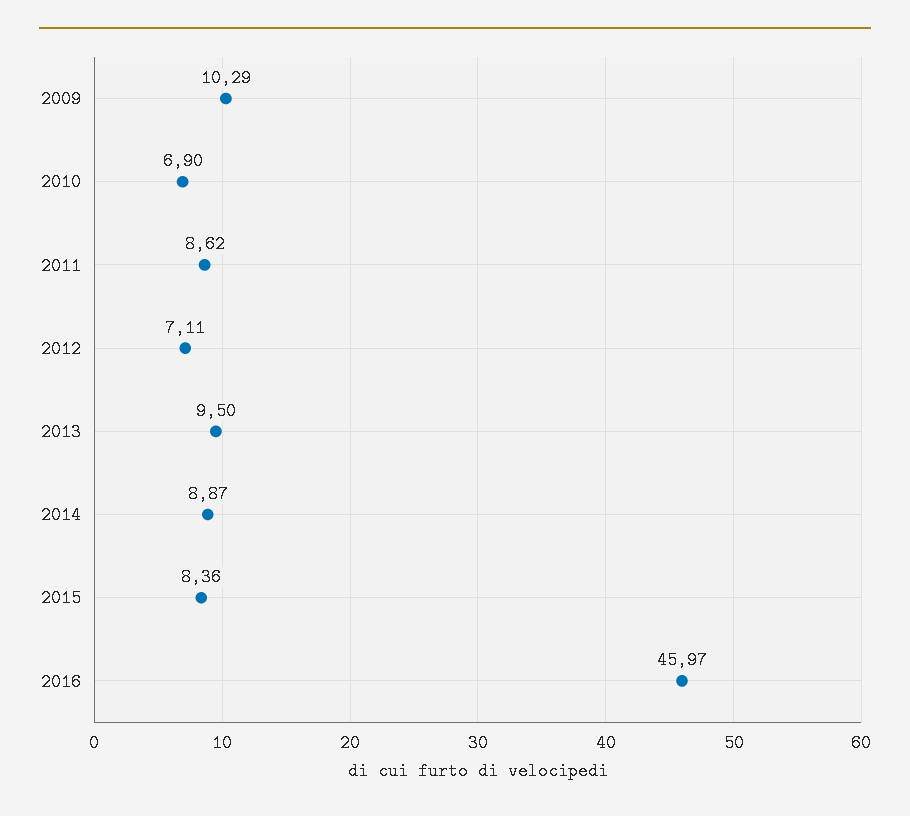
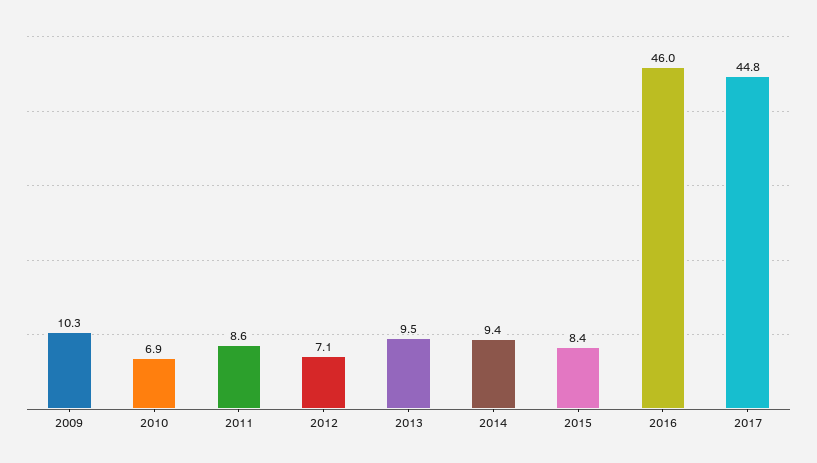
2014: 8.87 -> 9.4
2017: none -> 44.8

